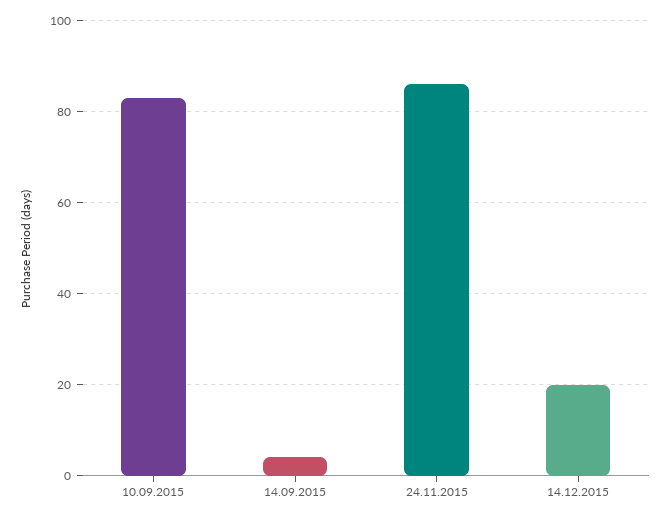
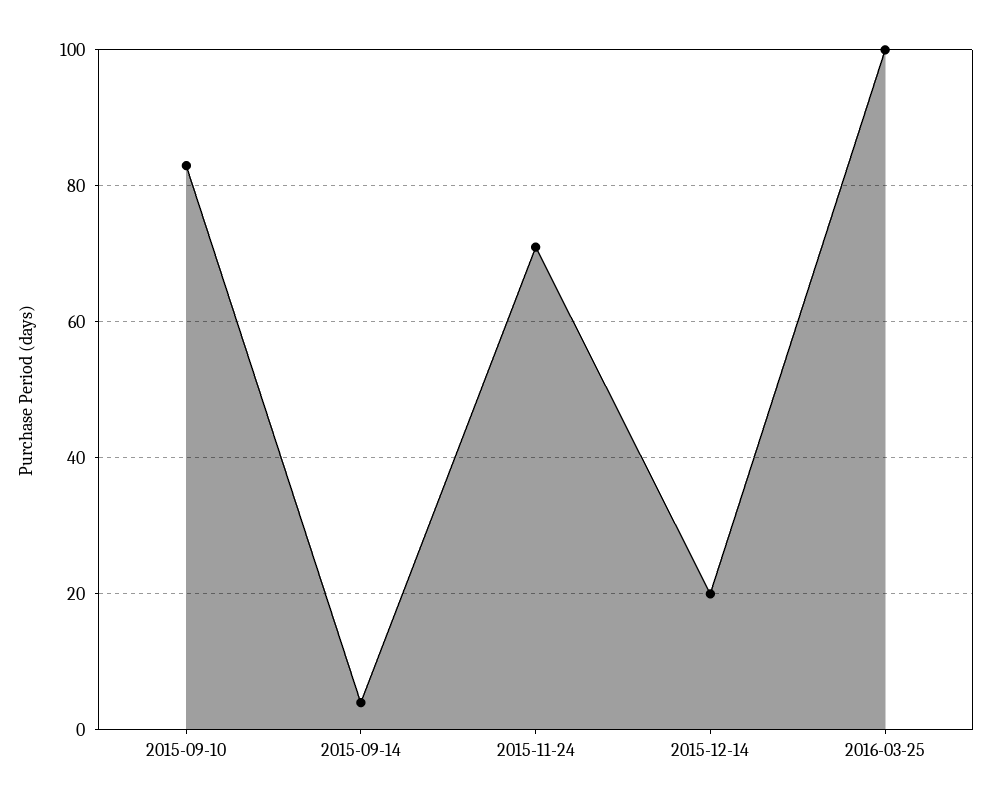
24.11.2015: 85 -> 70
2016-03-25: none -> 100

